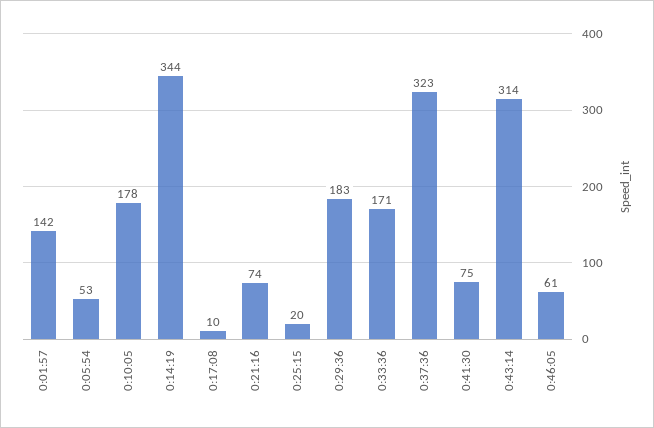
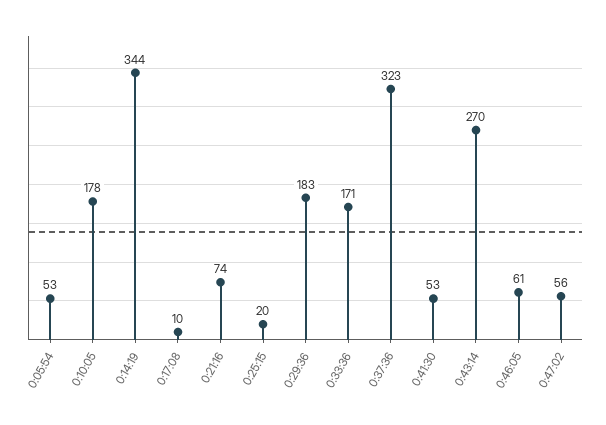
0:01:57: 142 -> none
0:41:30: 75 -> 53
0:43:14: 314 -> 270
0:47:02: none -> 56

